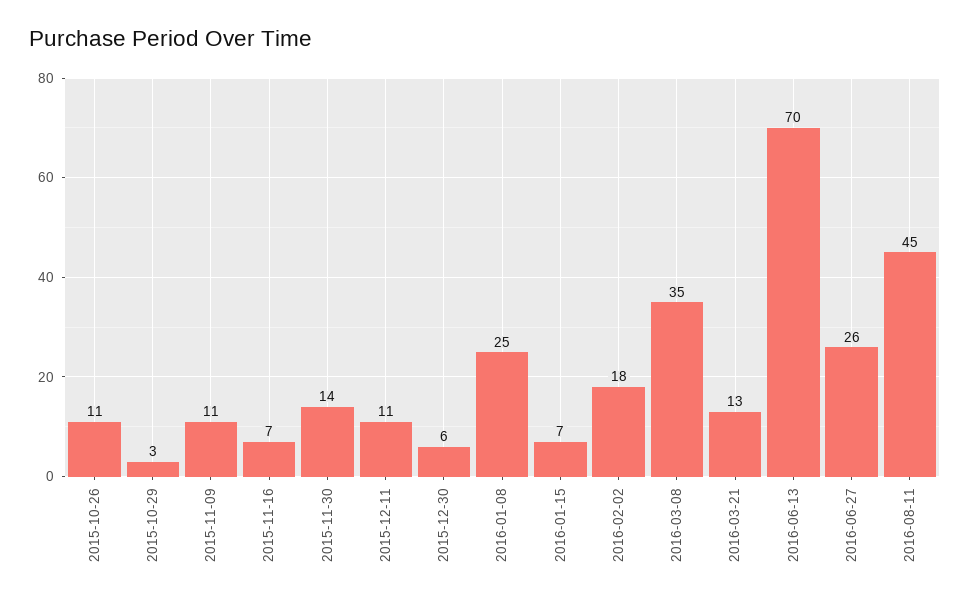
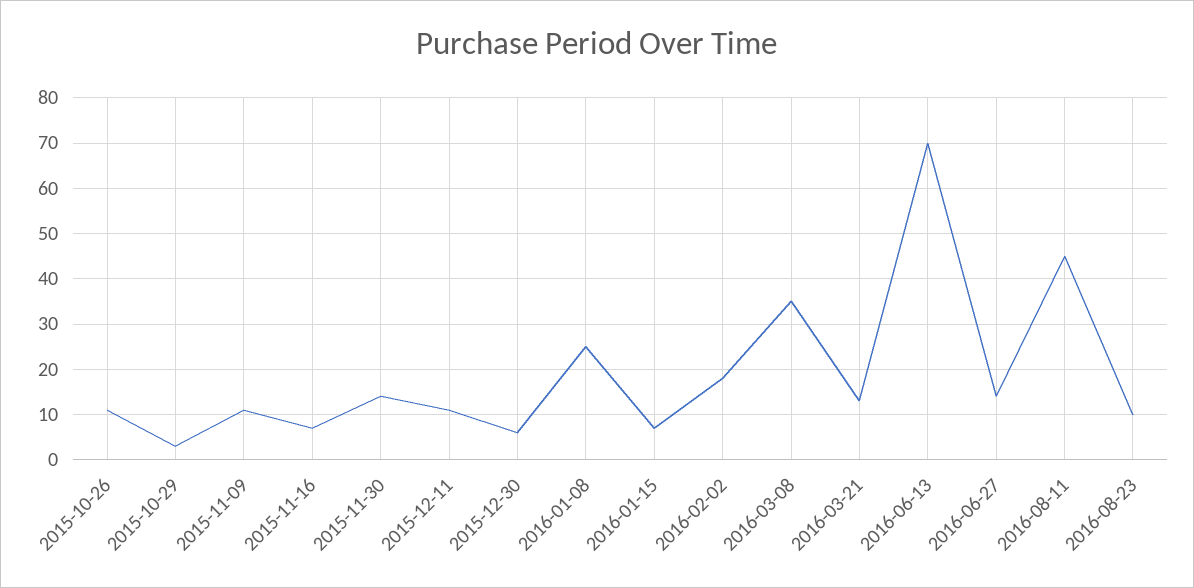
2016-06-27: 26 -> 15
2016-08-23: none -> 10

